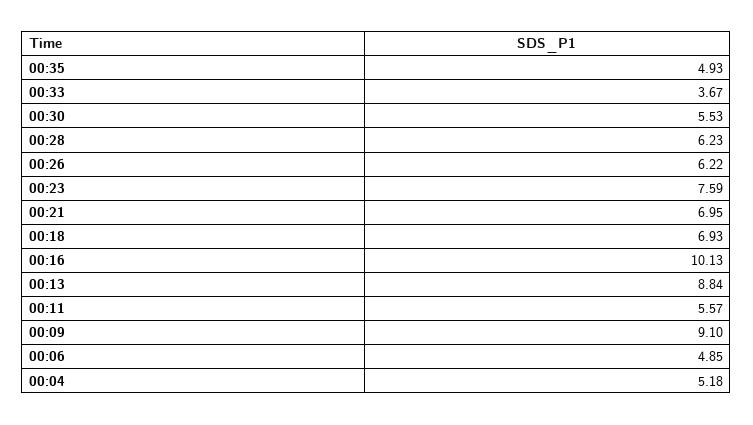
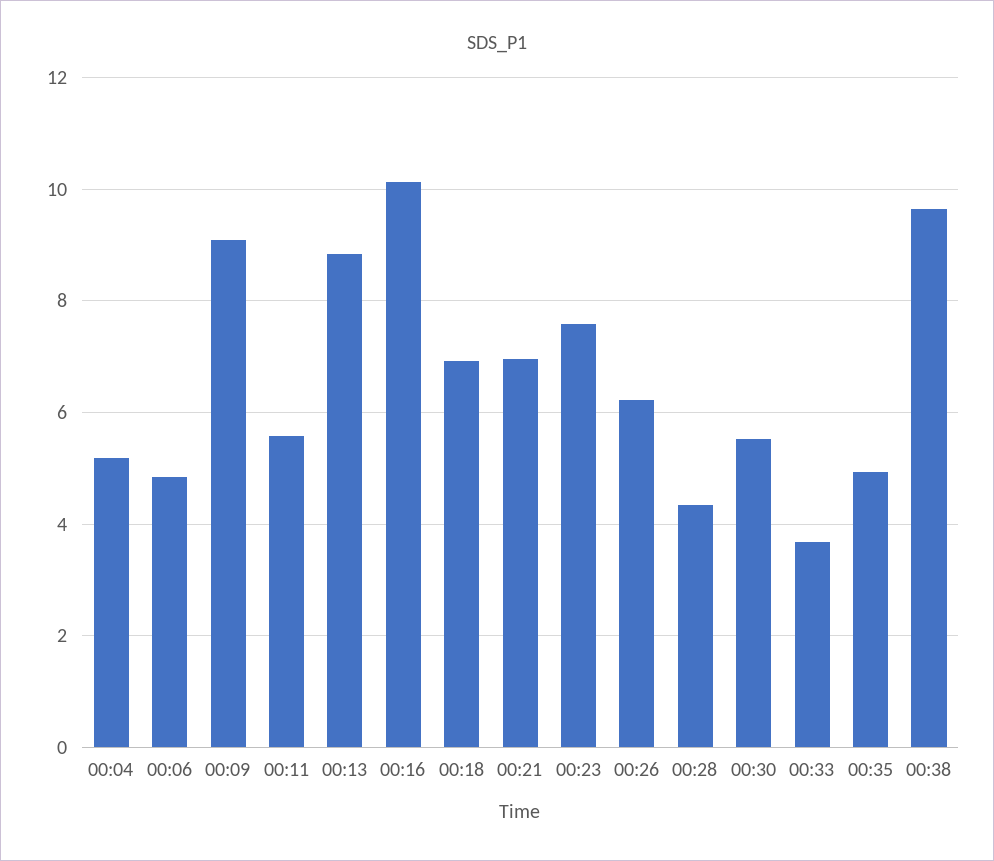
00:28: 6.23 -> 4.4
00:38: none -> 9.6

